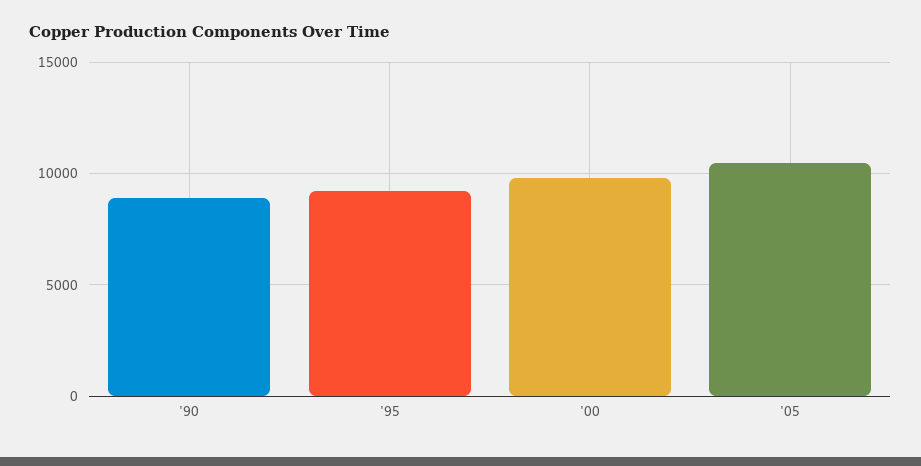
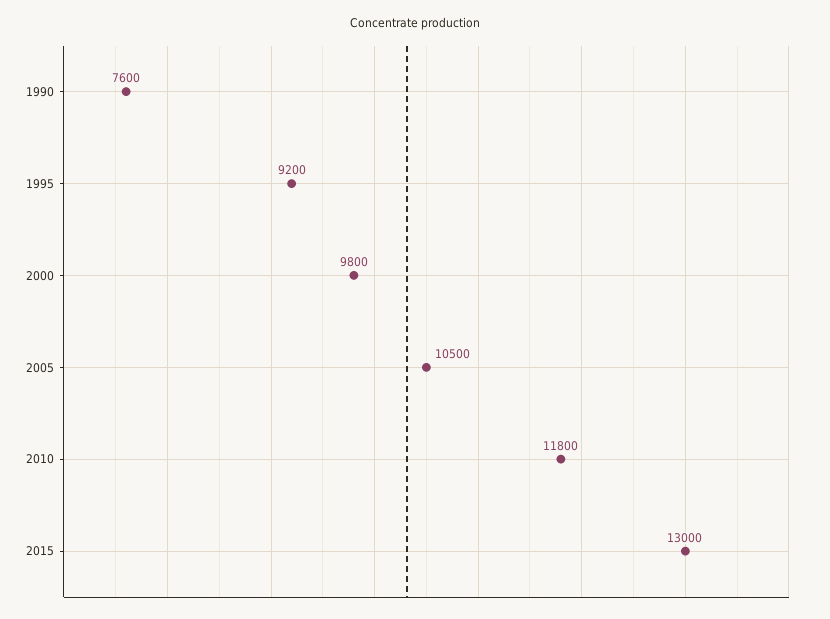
'90: 9000 -> 7600
2010: none -> 11800
2015: none -> 13000

